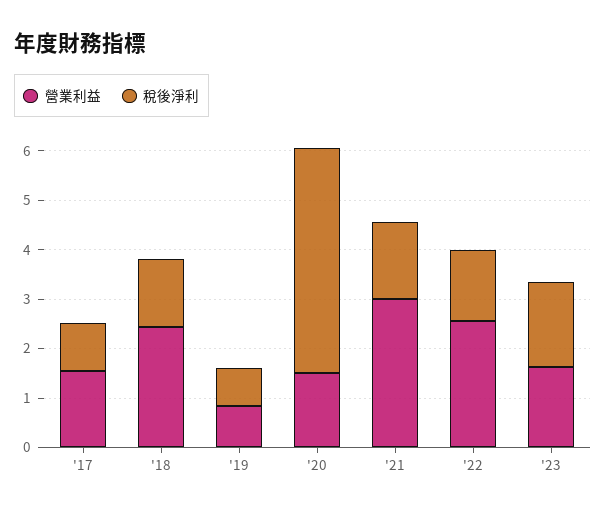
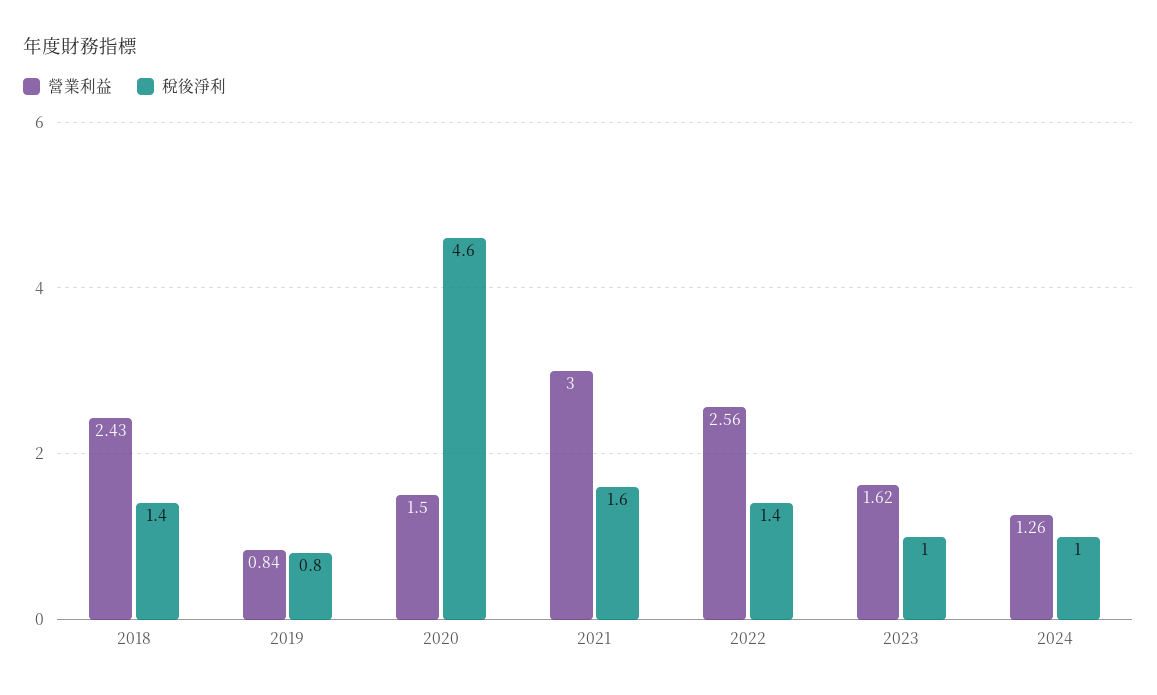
營業利益, '17: 1.6 -> none
稅後淨利, '17: 1 -> none
稅後淨利, '23: 1.8 -> 1
營業利益, 2024: none -> 1.26
稅後淨利, 2024: none -> 1

